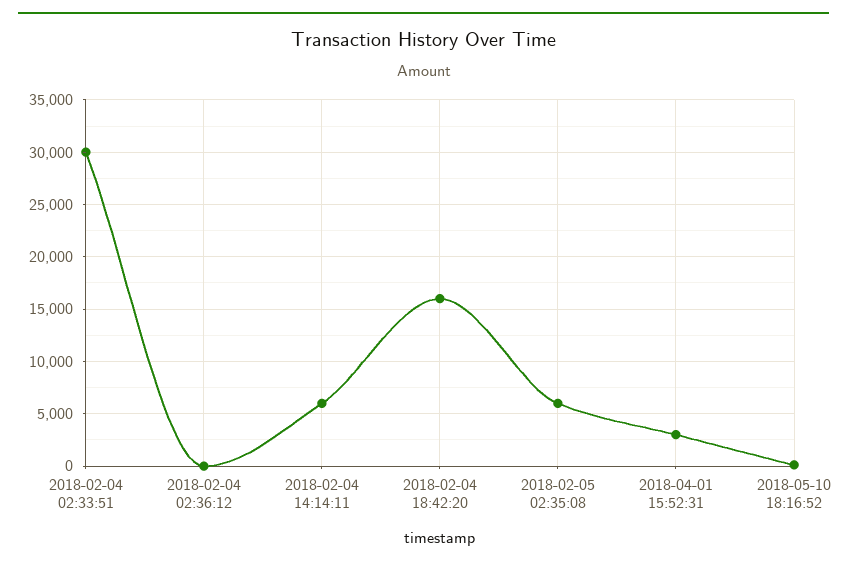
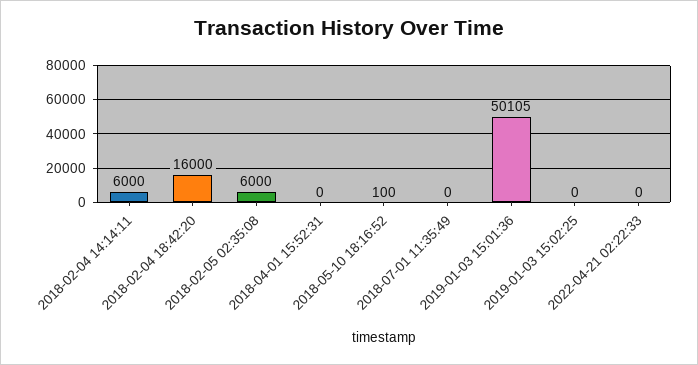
2018-02-04 02:33:51: 30000 -> none
2018-02-04 02:36:12: 0 -> none
2018-04-01 15:52:31: 3000 -> 0
2018-07-01 11:35:49: none -> 0
2019-01-03 15:01:36: none -> 50105
2019-01-03 15:02:25: none -> 0
2022-04-21 02:22:33: none -> 0

